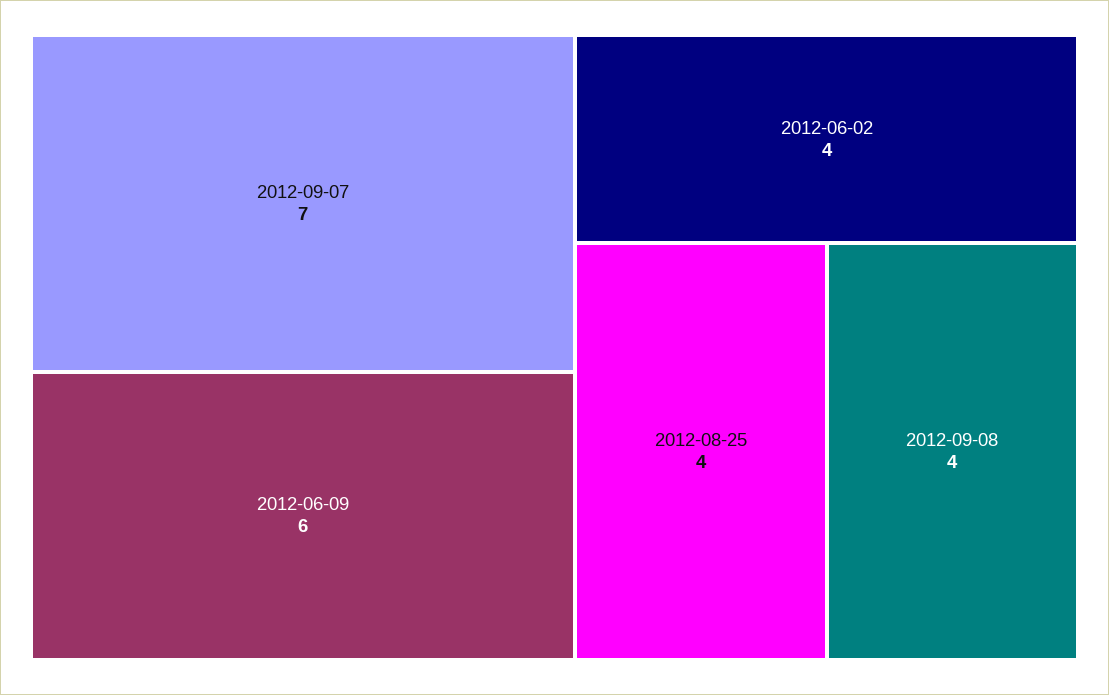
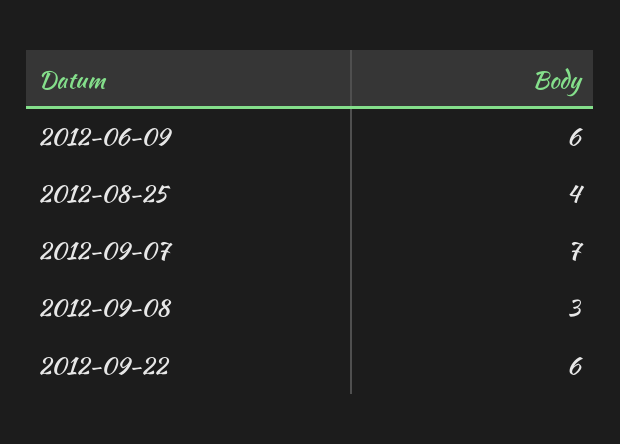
2012-06-02: 4 -> none
2012-09-08: 4 -> 3
2012-09-22: none -> 6

